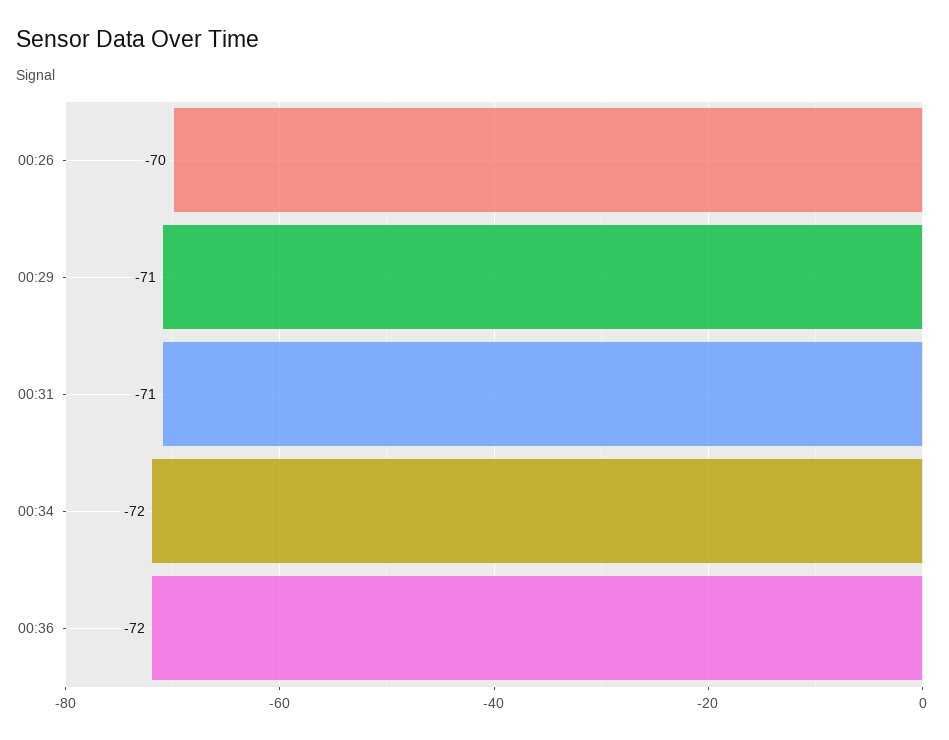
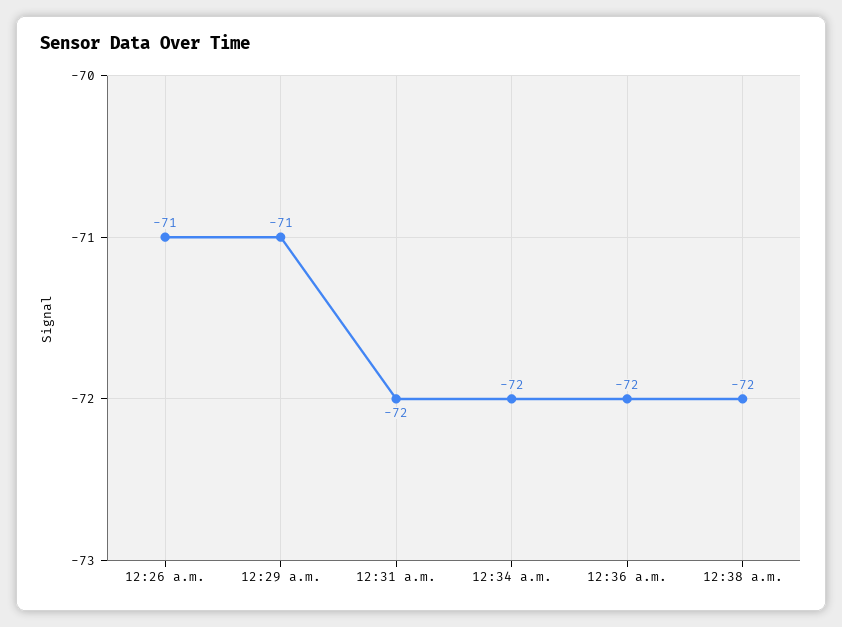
00:26: -70 -> -71
00:31: -71 -> -72
12:38 a.m.: none -> -72

